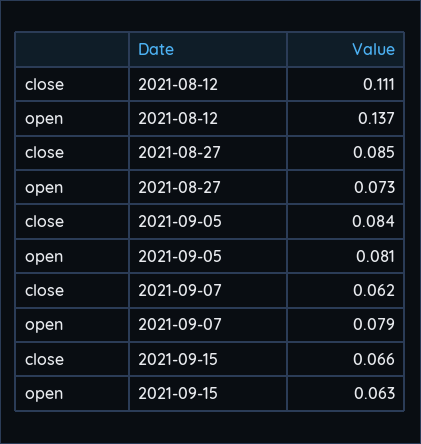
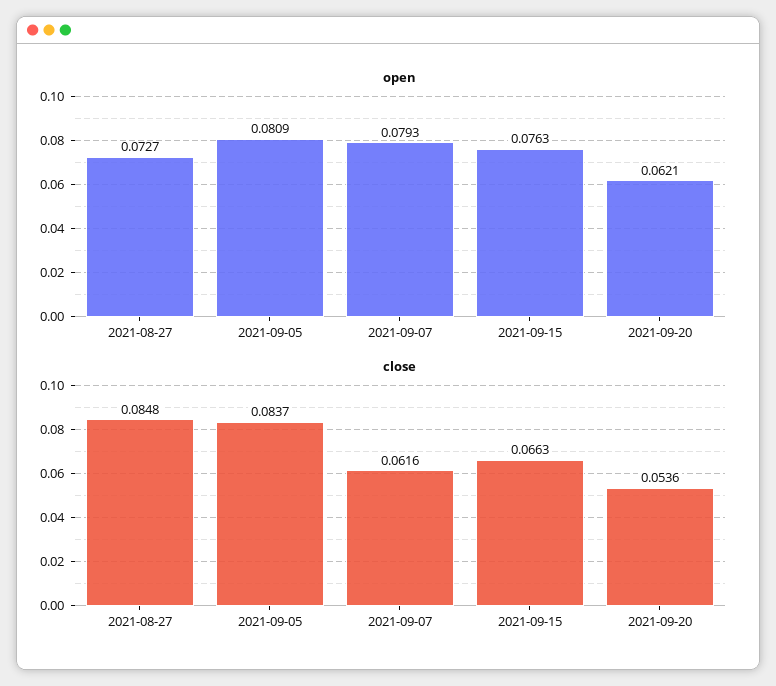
close, 2021-08-12: 0.111 -> none
open, 2021-08-12: 0.137 -> none
open, 2021-09-15: 0.063 -> 0.0763
open, 2021-09-20: none -> 0.0621
close, 2021-09-20: none -> 0.0536

